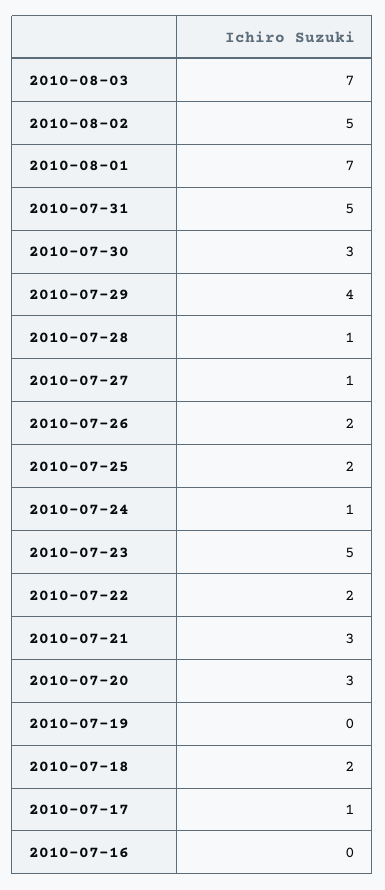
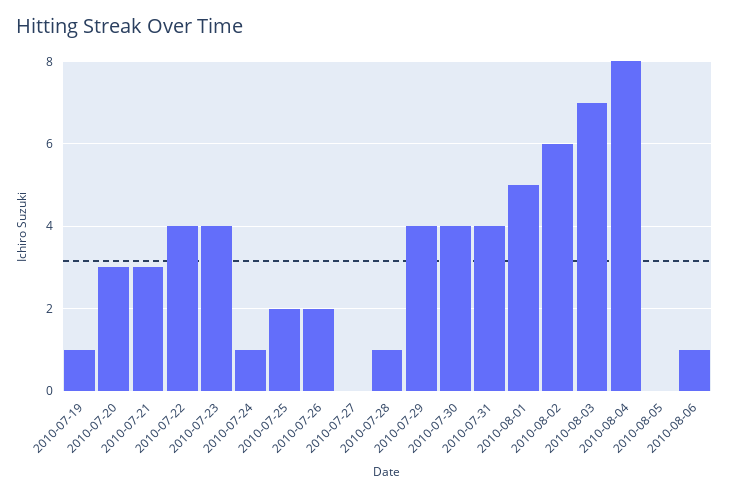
2010-08-02: 5 -> 6
2010-08-01: 7 -> 5
2010-07-31: 5 -> 4
2010-07-30: 3 -> 4
2010-07-27: 1 -> 0
2010-07-23: 5 -> 4
2010-07-22: 2 -> 4
2010-07-19: 0 -> 1
2010-07-18: 2 -> none
2010-07-17: 1 -> none
2010-07-16: 0 -> none
2010-08-04: none -> 8
2010-08-05: none -> 0
2010-08-06: none -> 1

